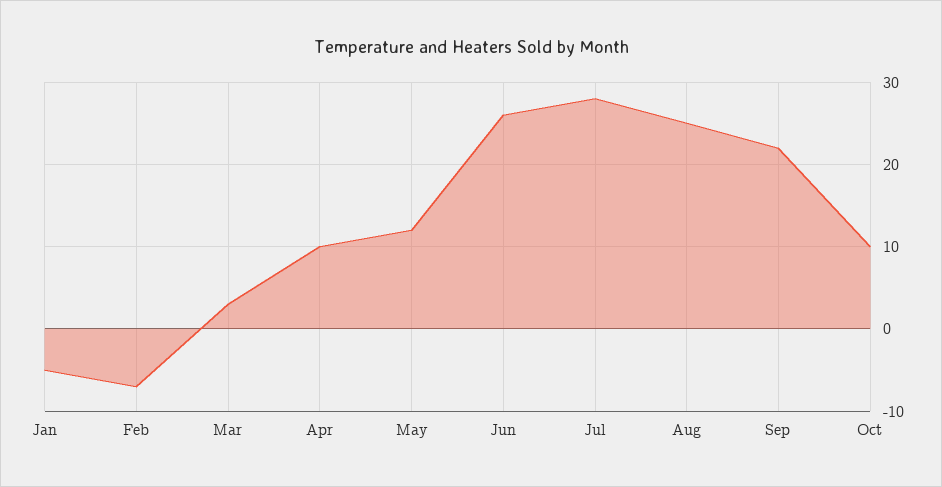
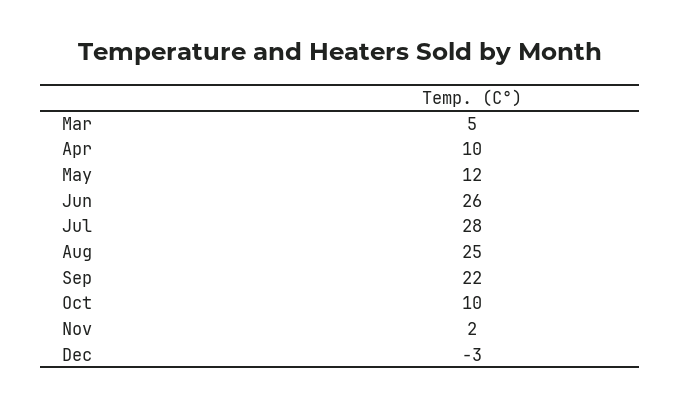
Jan: -5 -> none
Feb: -7 -> none
Mar: 3 -> 5
Nov: none -> 2
Dec: none -> -3

